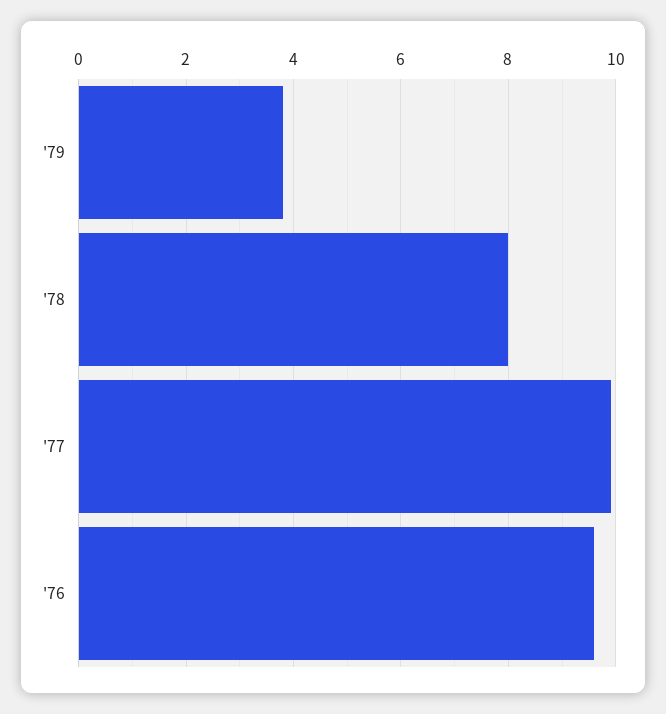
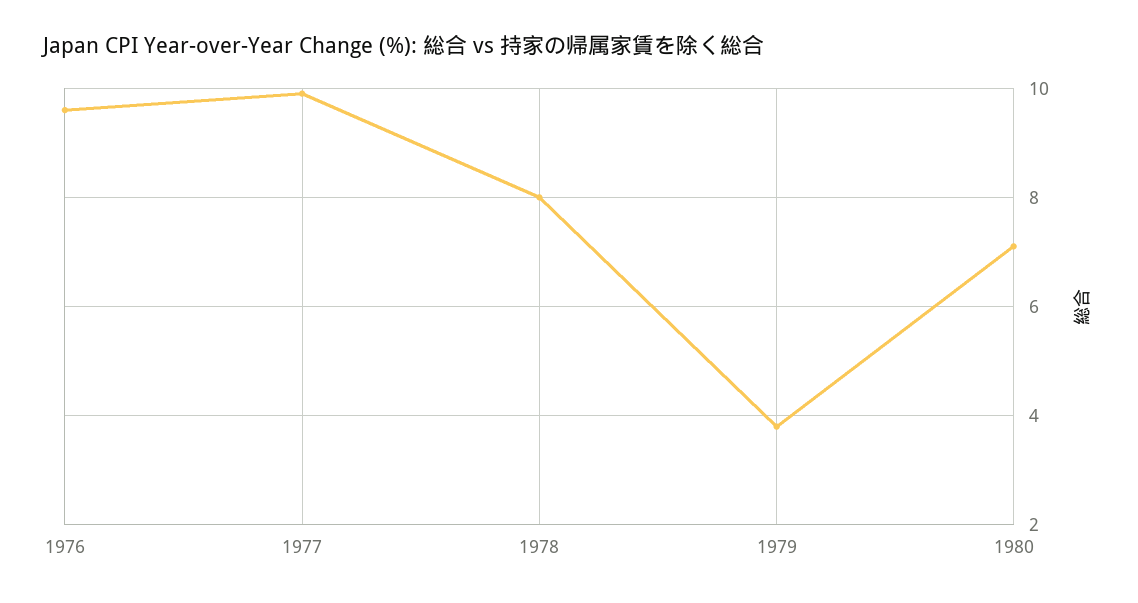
1980: none -> 7

